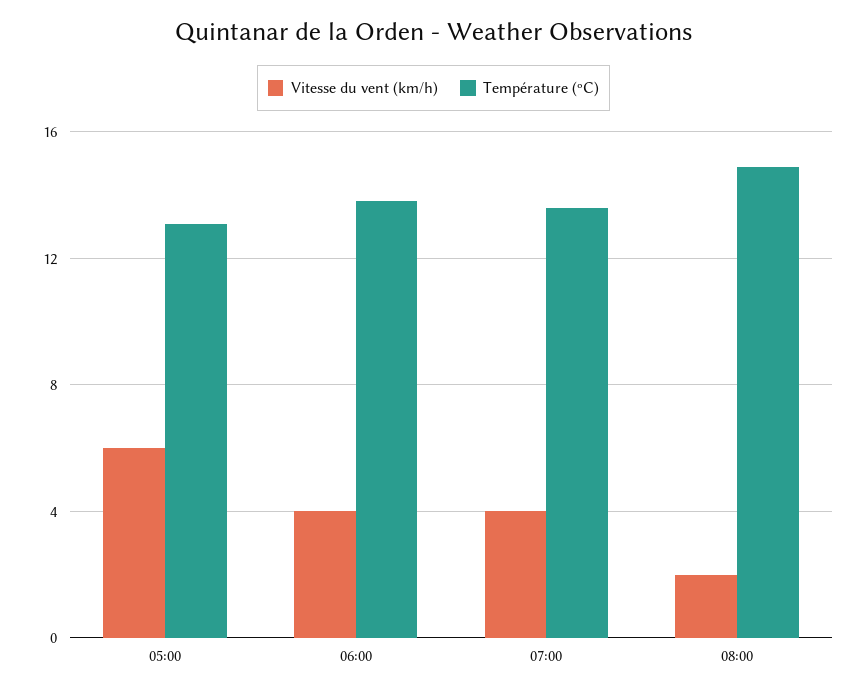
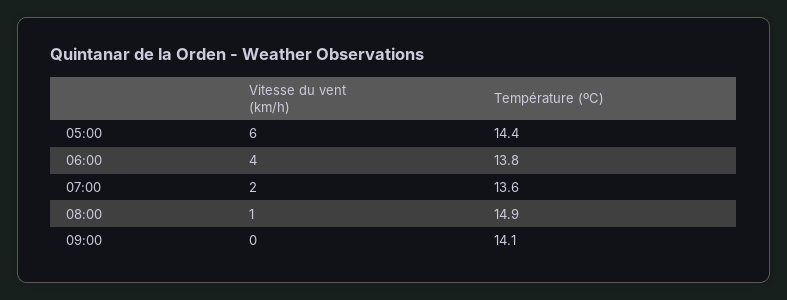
Température (ºC), 05:00: 13 -> 14.4
Vitesse du vent (km/h), 07:00: 4 -> 2
Vitesse du vent (km/h), 08:00: 2 -> 1
Vitesse du vent (km/h), 09:00: none -> 0
Température (ºC), 09:00: none -> 14.1

